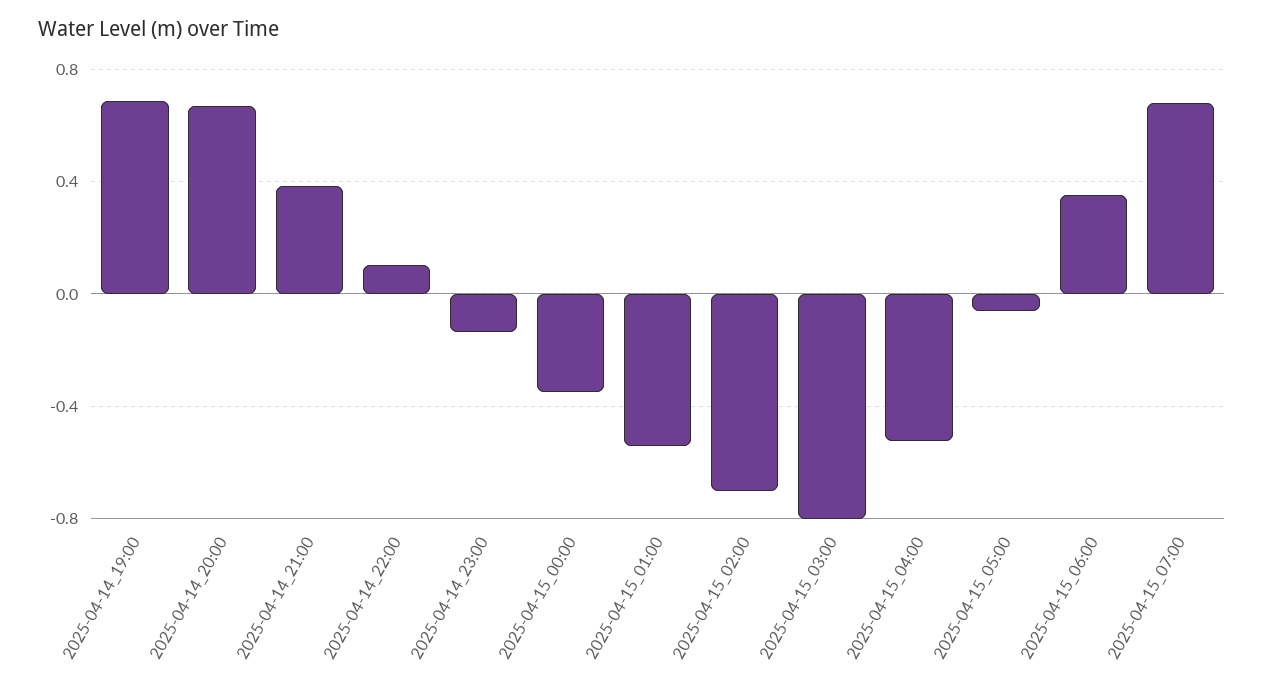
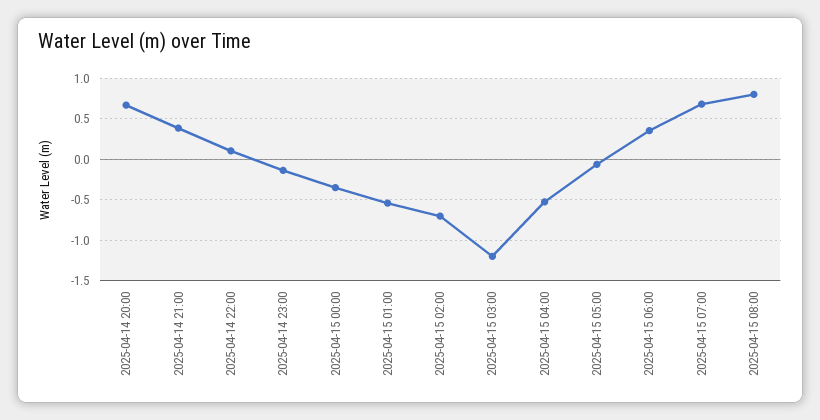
2025-04-14_19:00: 0.7 -> none
2025-04-15_03:00: -0.8 -> -1.2
2025-04-15 08:00: none -> 0.8

